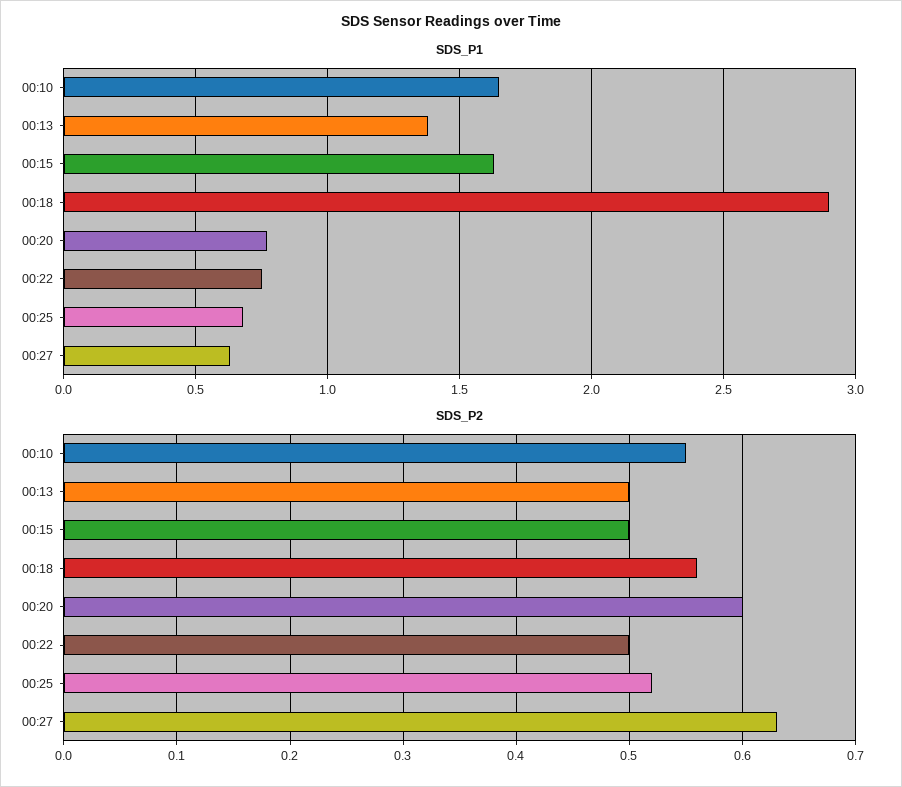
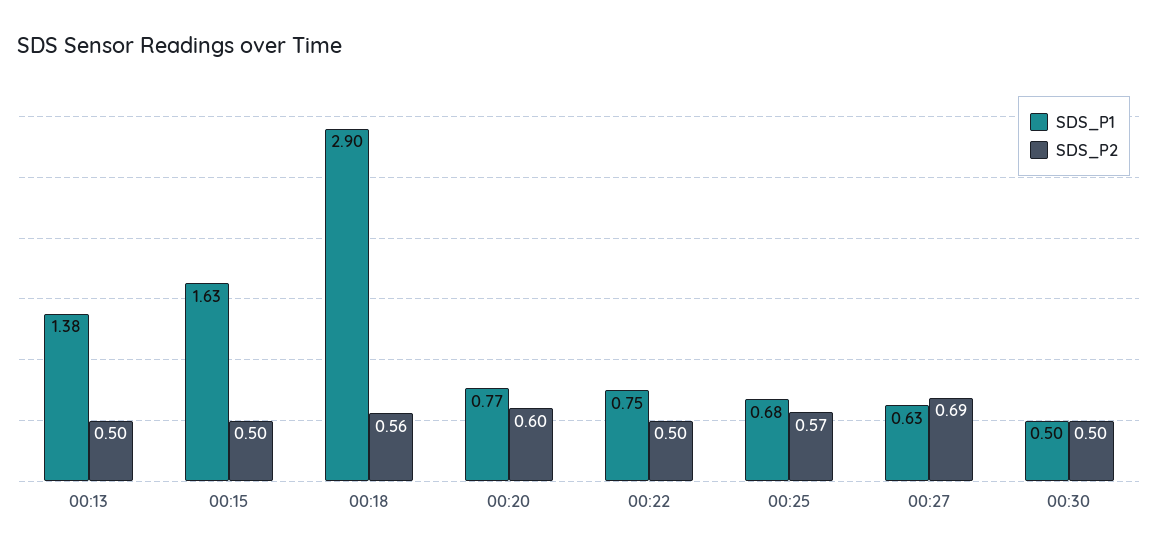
SDS_P1, 00:10: 1.65 -> none
SDS_P2, 00:10: 0.55 -> none
SDS_P2, 00:25: 0.52 -> 0.57
SDS_P2, 00:27: 0.63 -> 0.69
SDS_P1, 00:30: none -> 0.5
SDS_P2, 00:30: none -> 0.5

